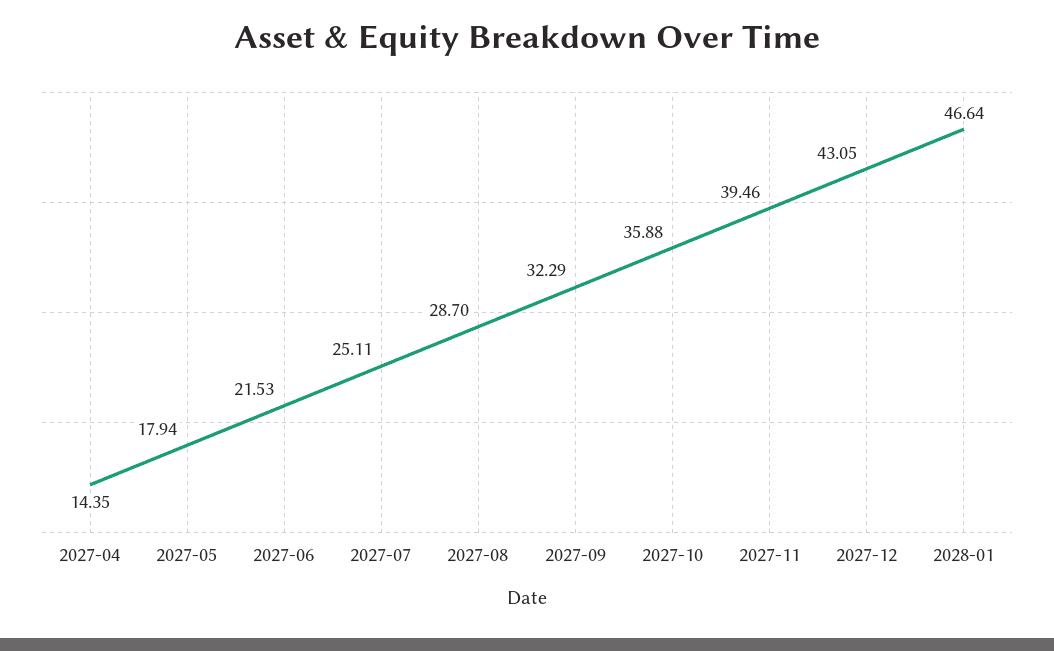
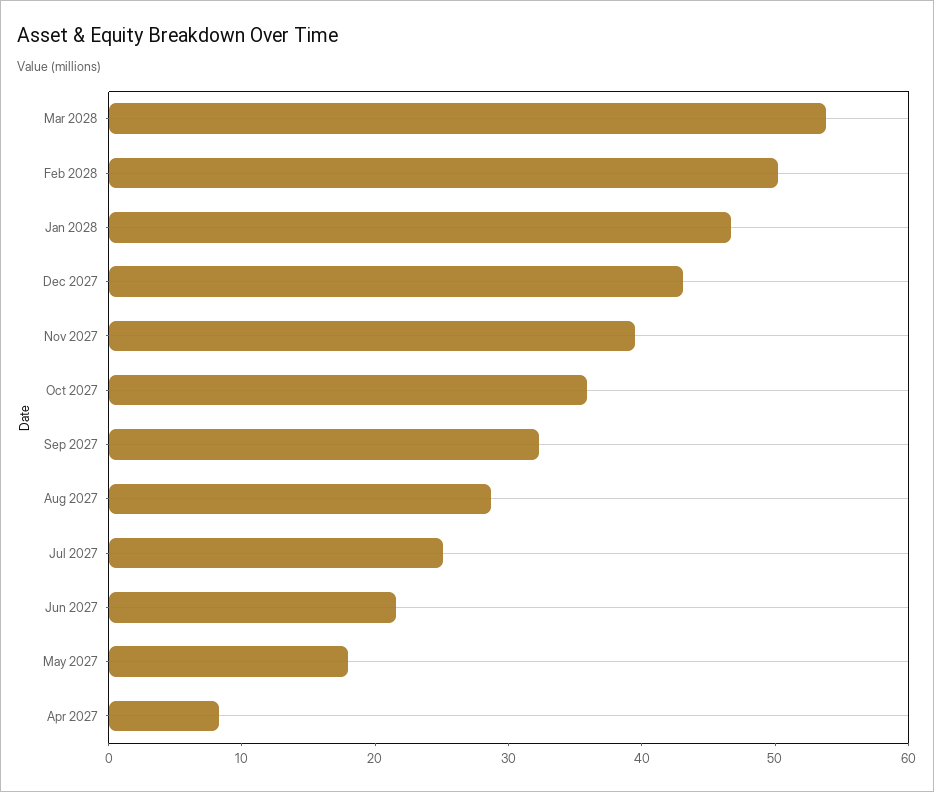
2027-04: 14.35 -> 8
Mar 2028: none -> 54
Feb 2028: none -> 50

